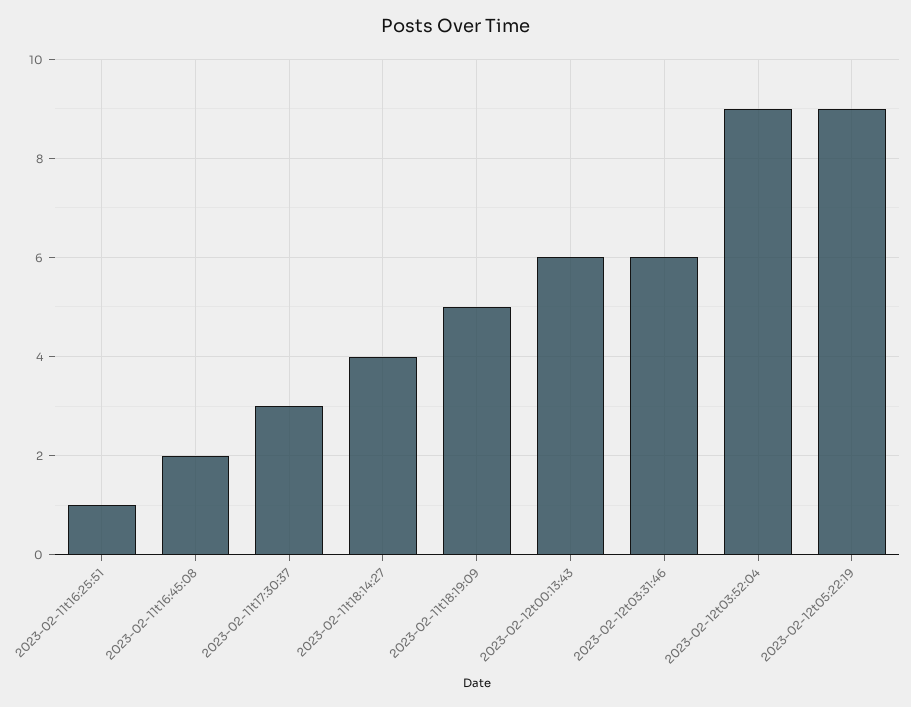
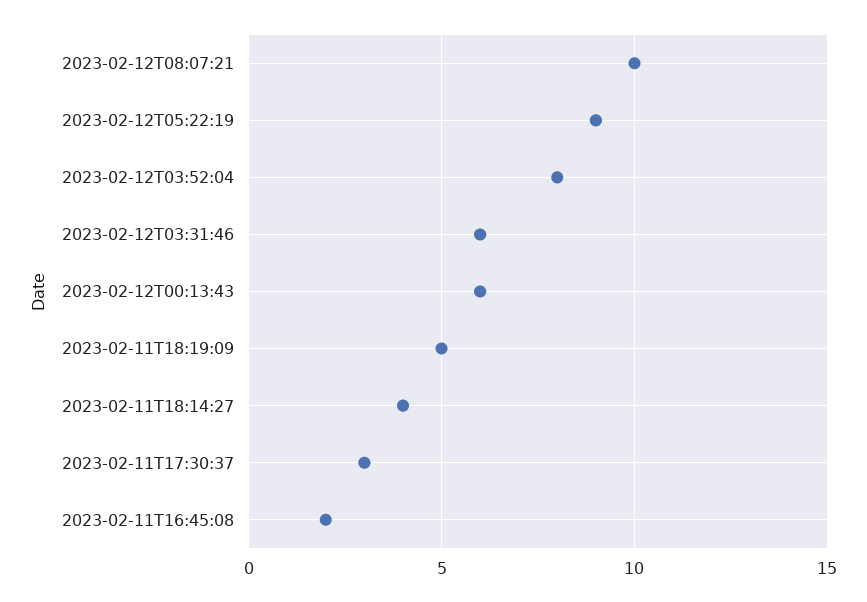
2023-02-11t16:25:51: 1 -> none
2023-02-12t03:52:04: 9 -> 8
2023-02-12T08:07:21: none -> 10

